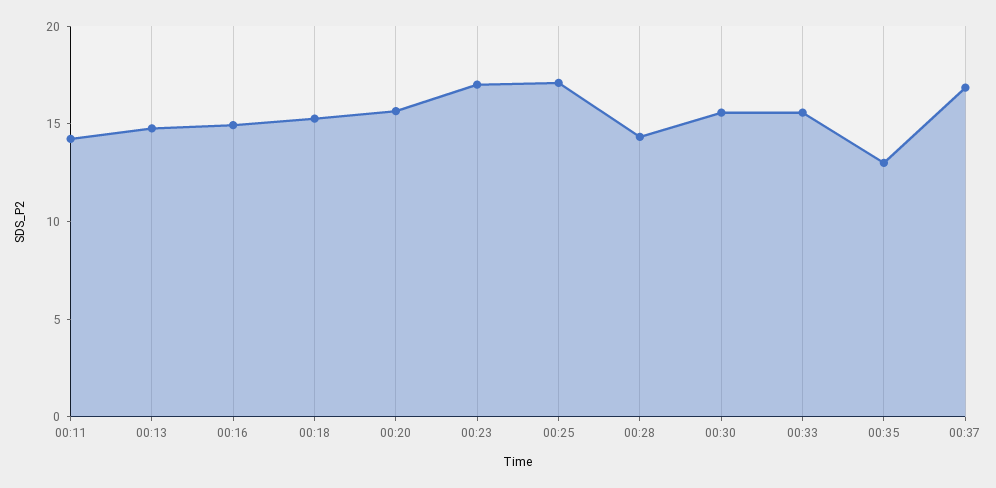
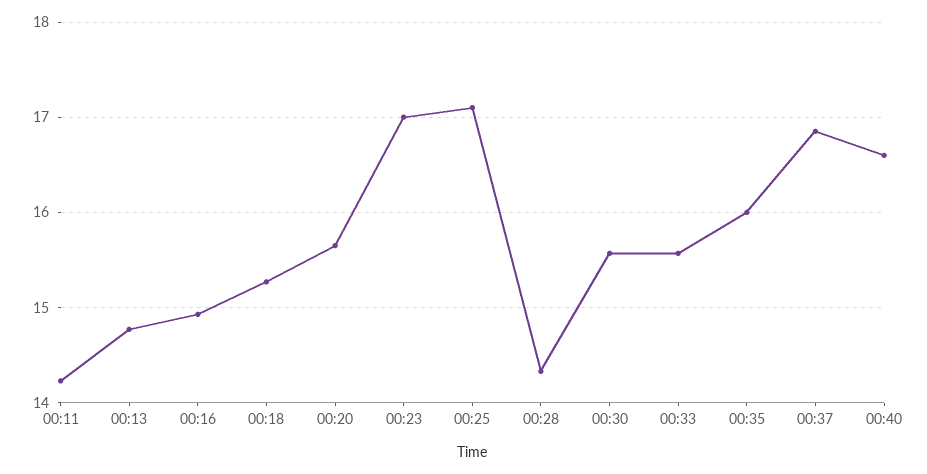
00:35: 13 -> 16
00:40: none -> 16.6

